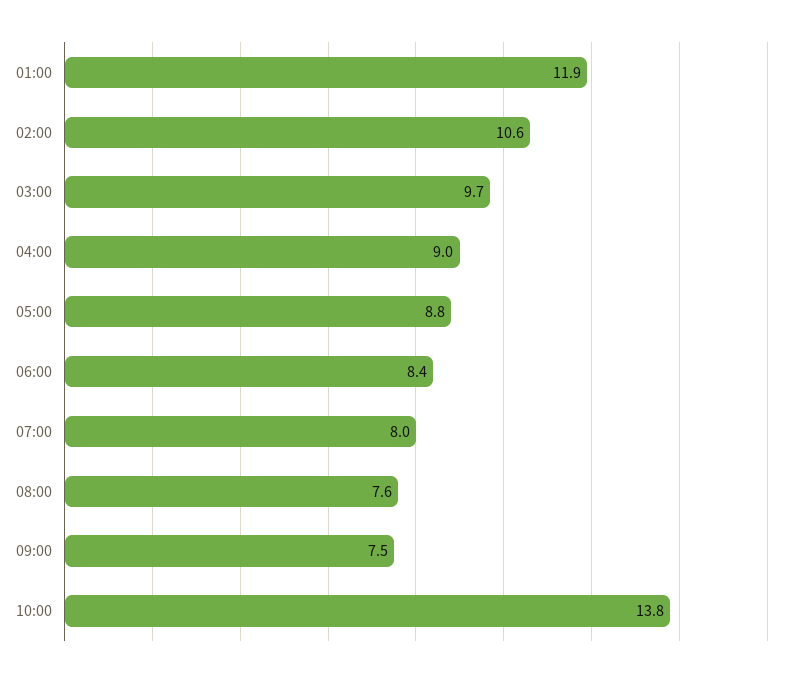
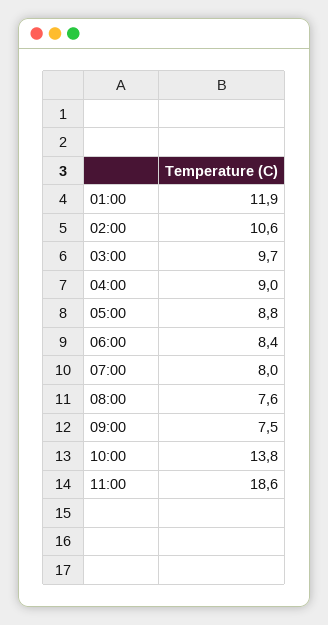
11:00: none -> 18.6

